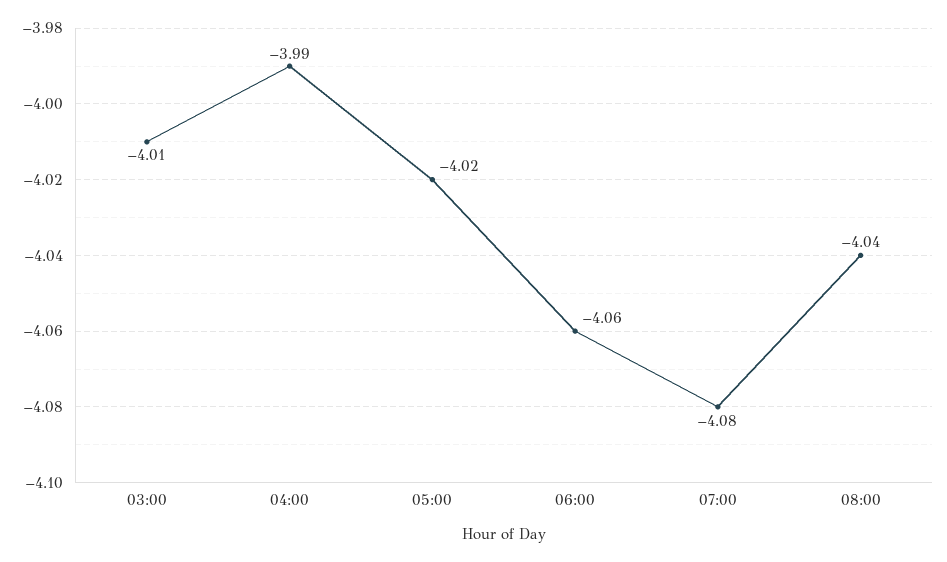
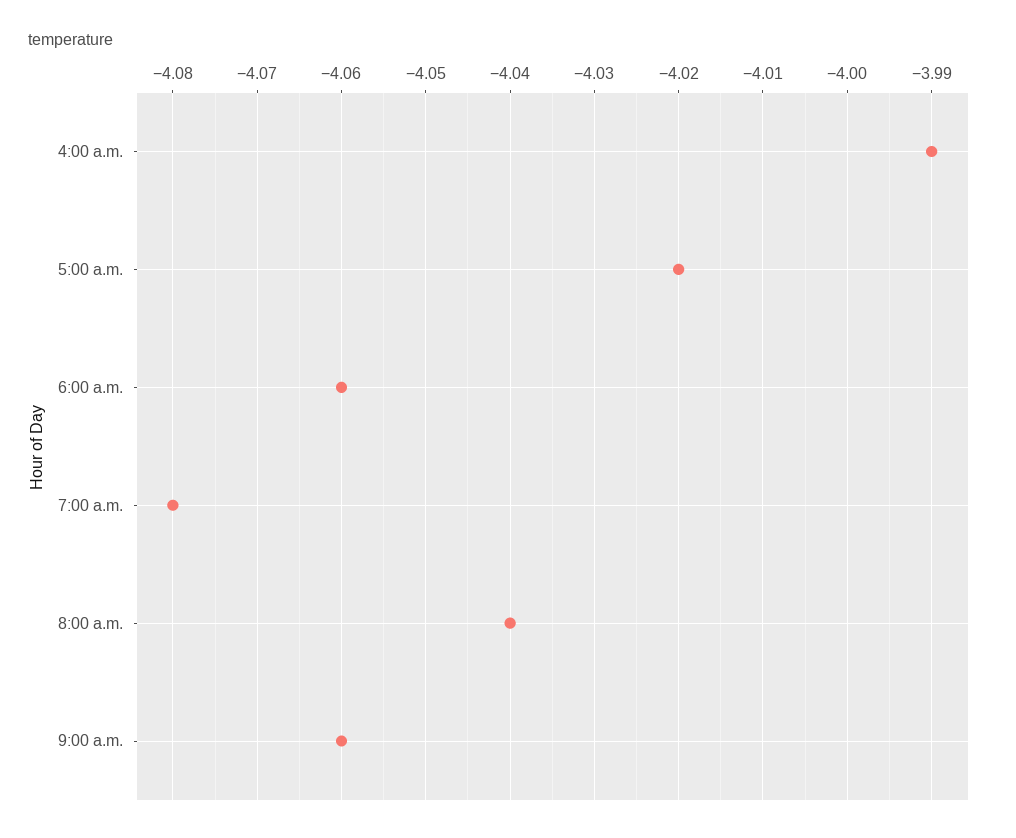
03:00: -4.01 -> none
9:00 a.m.: none -> -4.06

